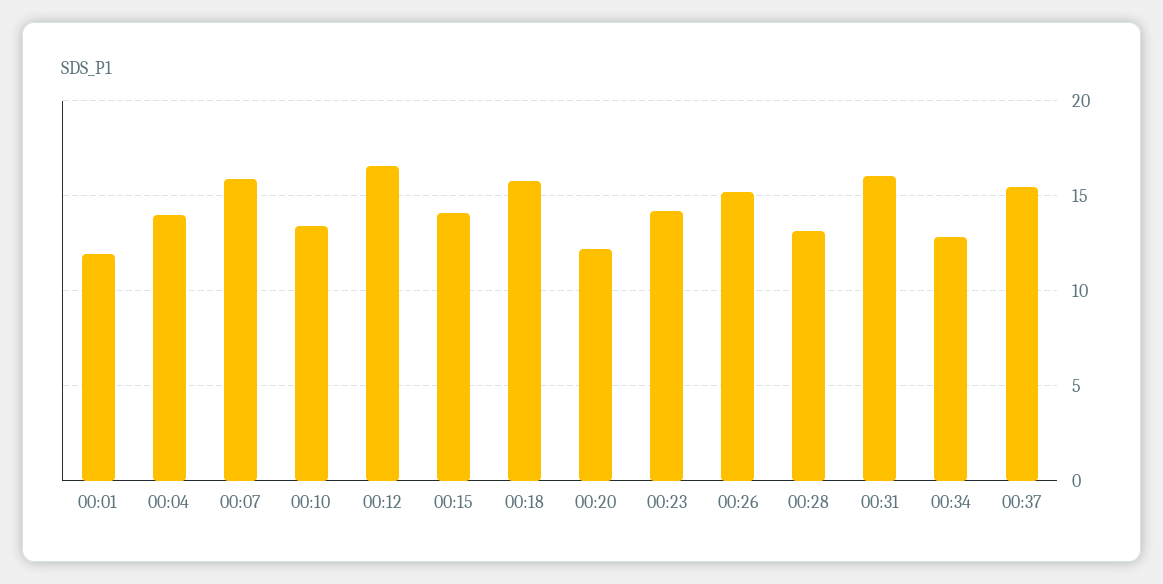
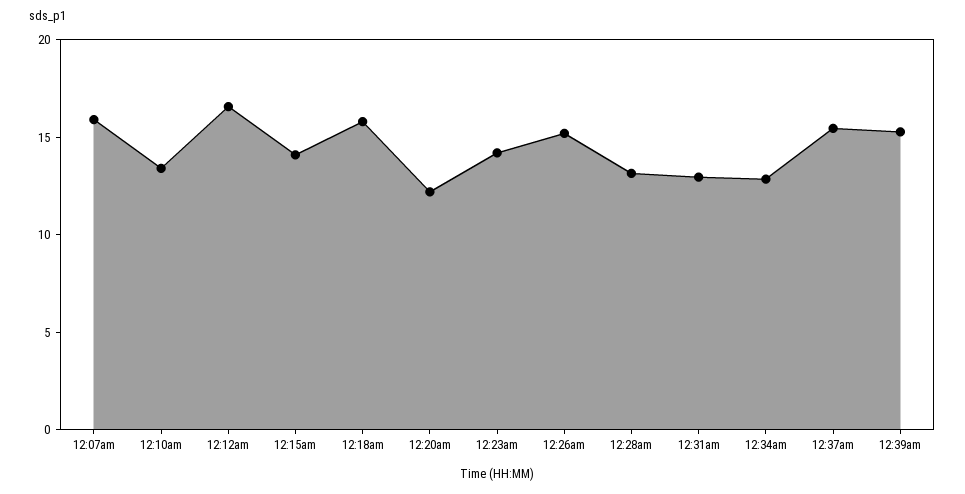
00:01: 12 -> none
00:04: 14 -> none
00:31: 16 -> 13
12:39am: none -> 15

